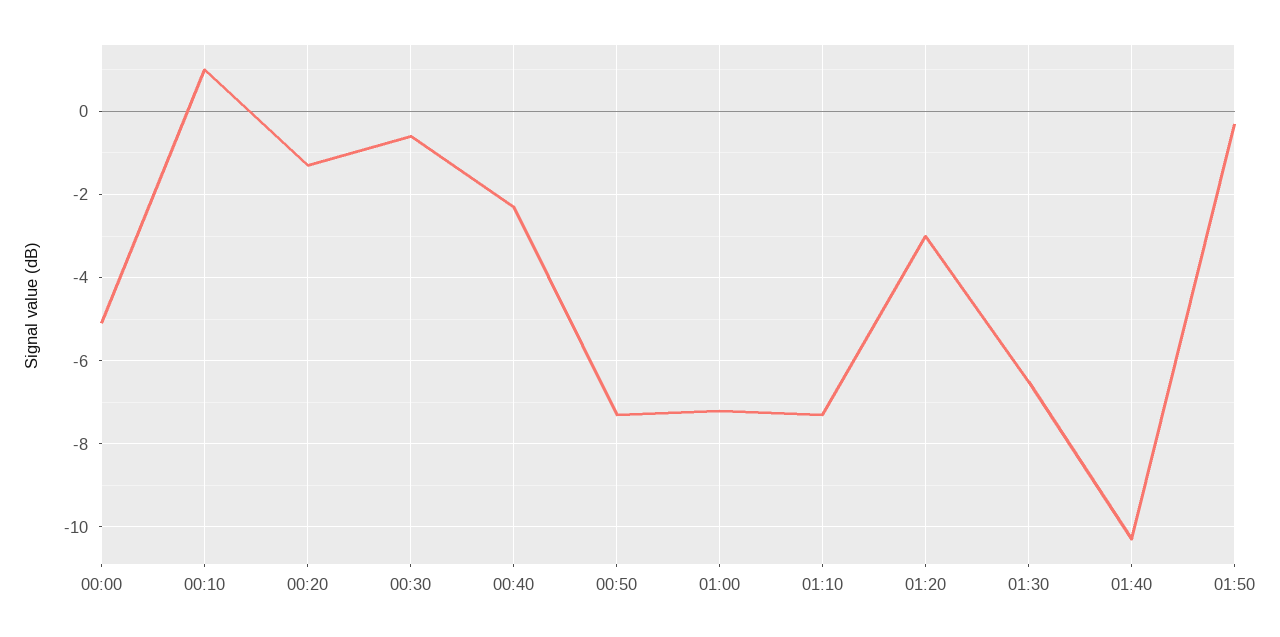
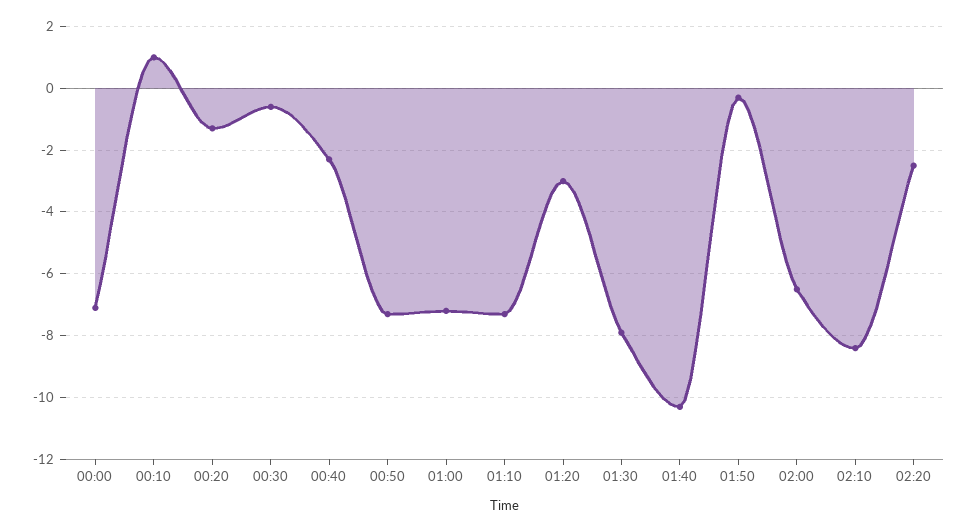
00:00: -5 -> -7
01:30: -6.5 -> -8
02:00: none -> -6.5
02:10: none -> -8.5
02:20: none -> -2.5

